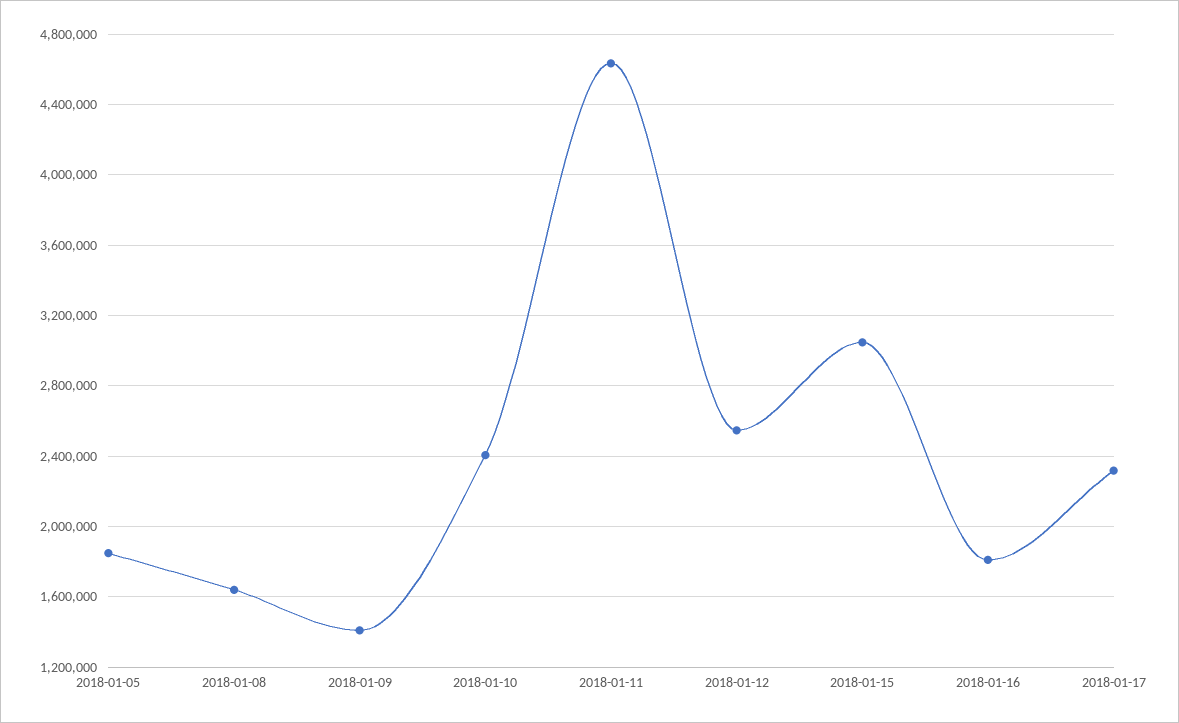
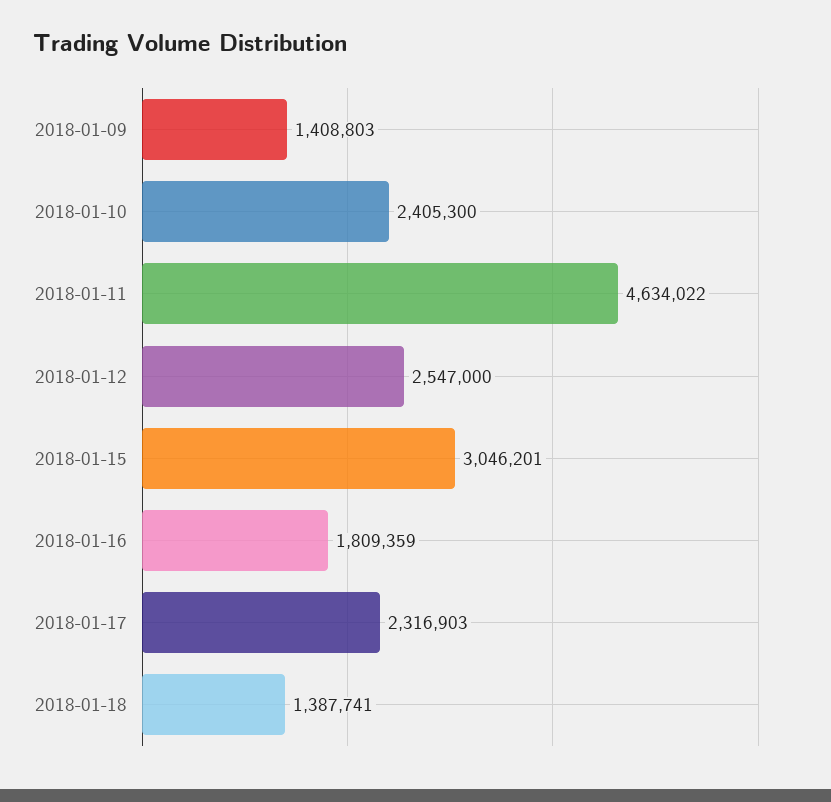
2018-01-05: 1850000 -> none
2018-01-08: 1650000 -> none
2018-01-18: none -> 1387741

